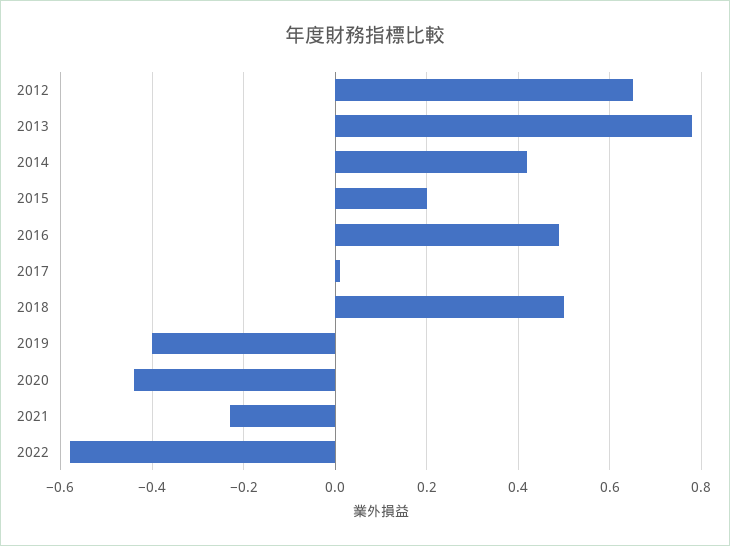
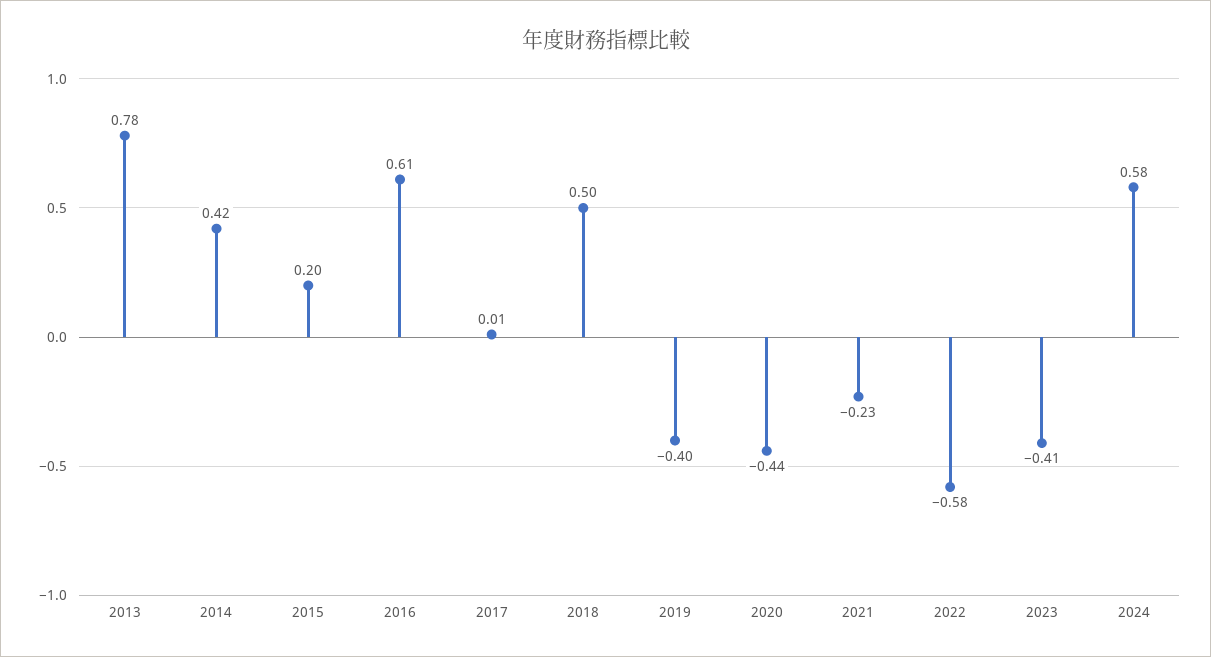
2012: 0.65 -> none
2016: 0.5 -> 0.61
2023: none -> -0.41
2024: none -> 0.58

